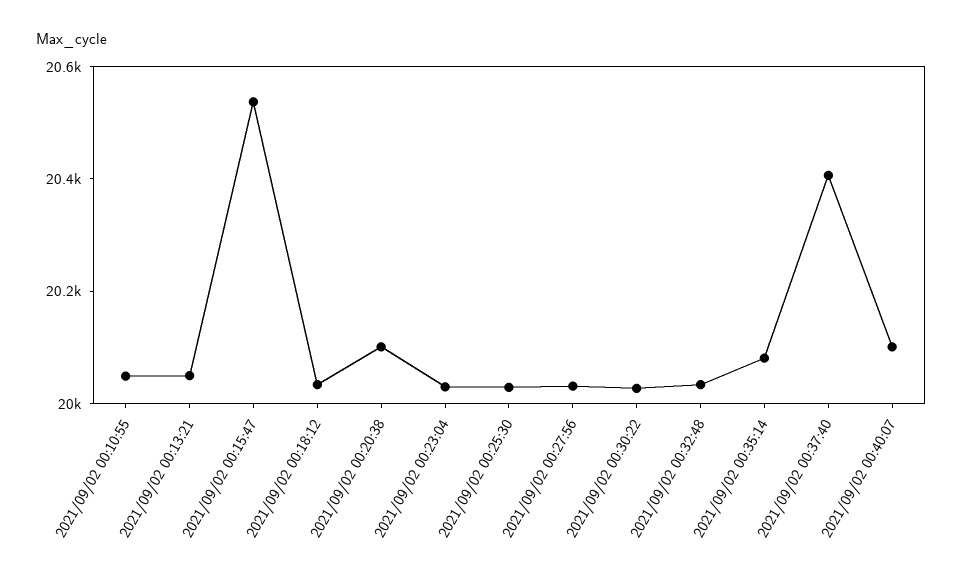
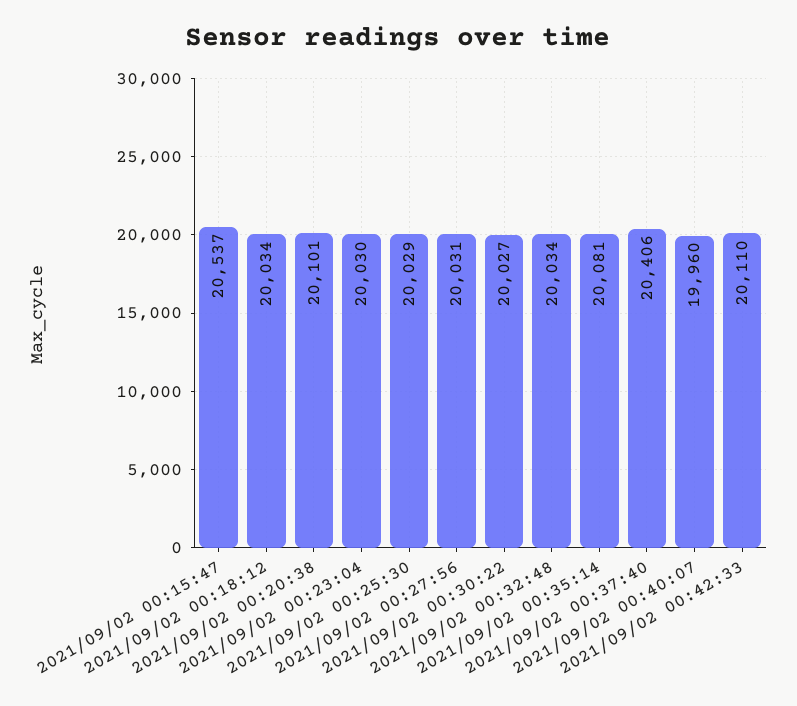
2021/09/02 00:10:55: 20050 -> none
2021/09/02 00:13:21: 20050 -> none
2021/09/02 00:40:07: 20100 -> 19960
2021/09/02 00:42:33: none -> 20110

